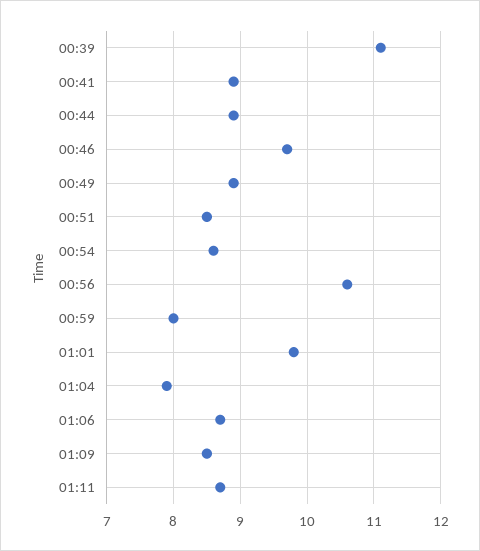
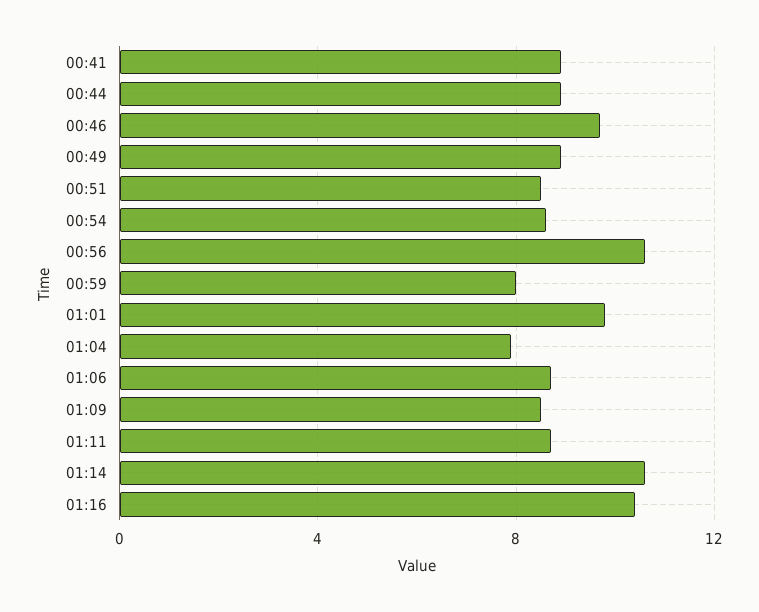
00:39: 11.1 -> none
01:14: none -> 10.5
01:16: none -> 10.5

